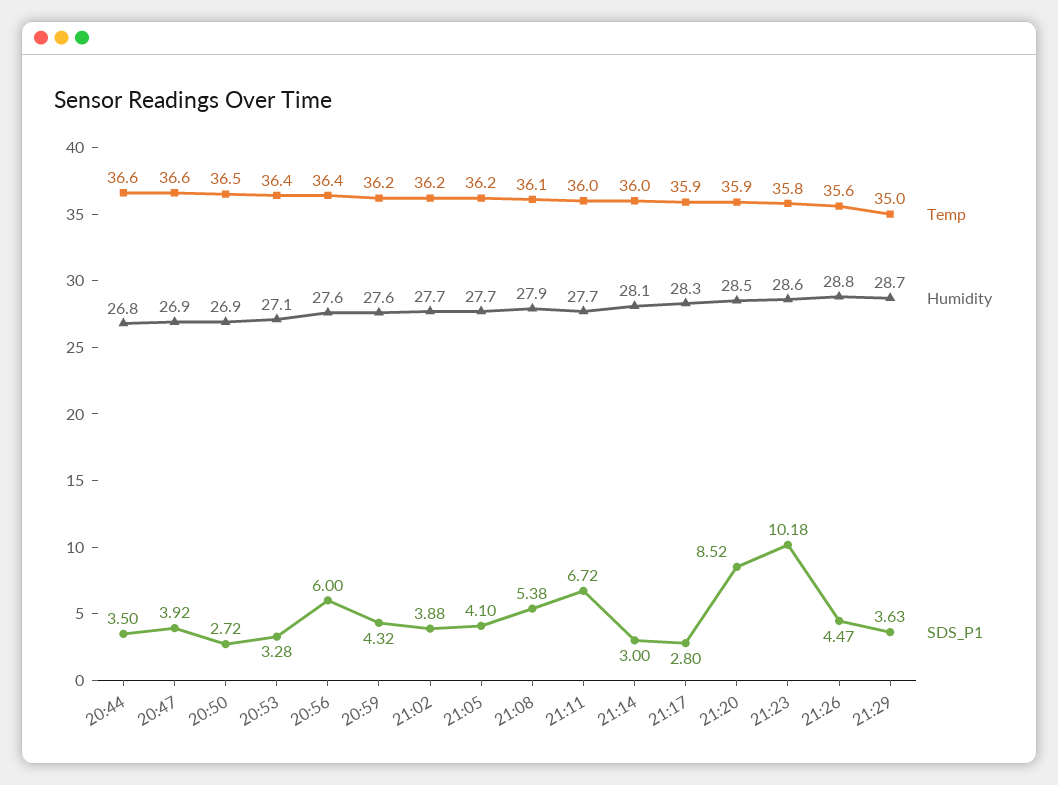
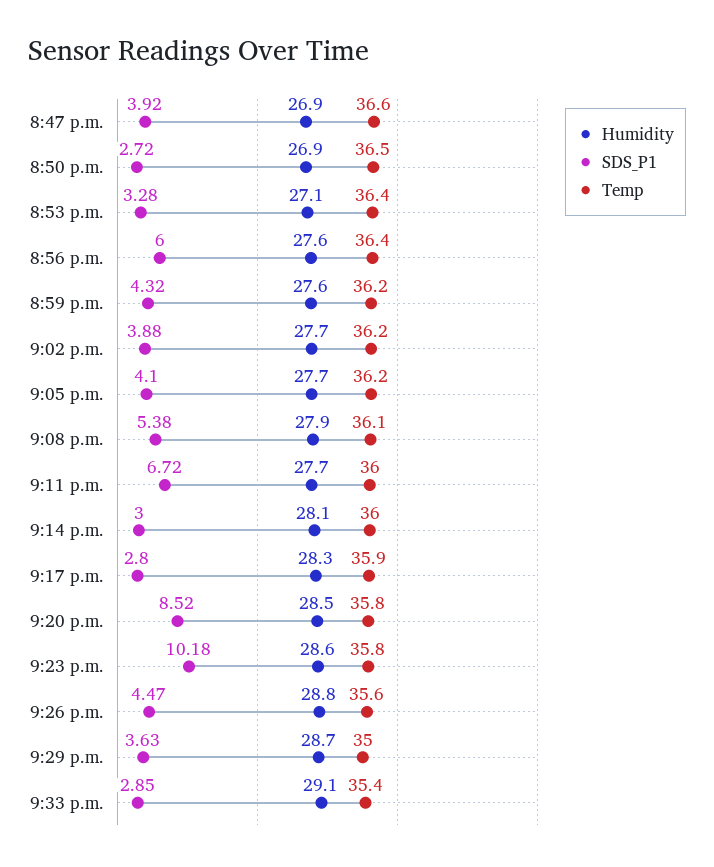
Temp, 20:44: 36.6 -> none
Humidity, 20:44: 26.8 -> none
SDS_P1, 20:44: 3.5 -> none
Temp, 21:20: 35.9 -> 35.8
Humidity, 9:33 p.m.: none -> 29.1
SDS_P1, 9:33 p.m.: none -> 2.85
Temp, 9:33 p.m.: none -> 35.4

